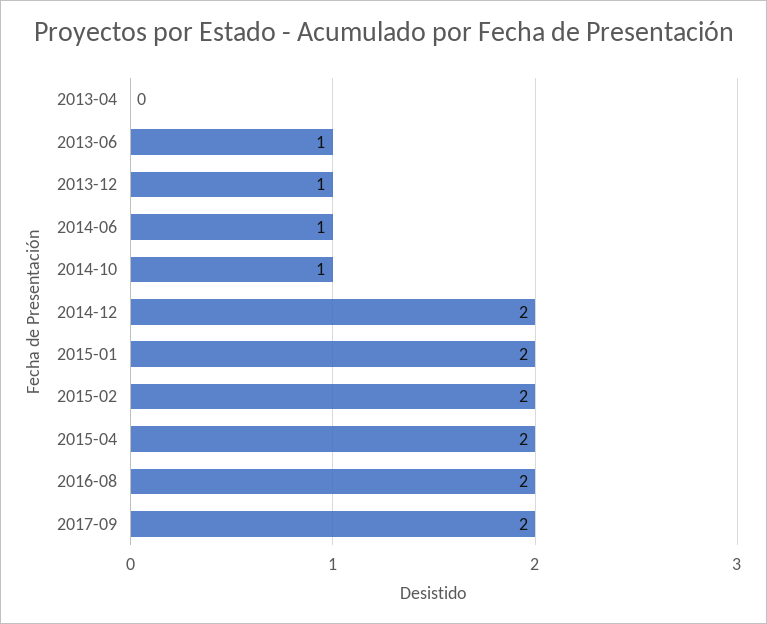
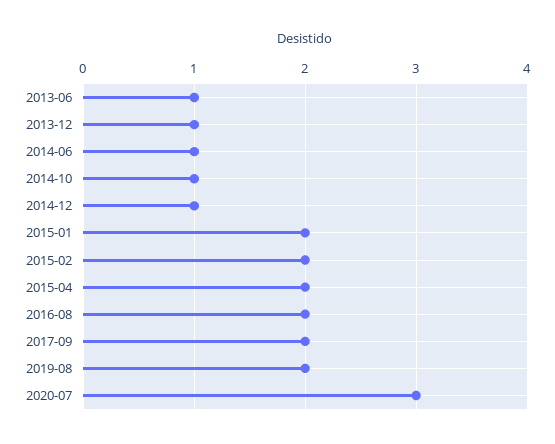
2013-04: 0 -> none
2014-12: 2 -> 1
2019-08: none -> 2
2020-07: none -> 3

